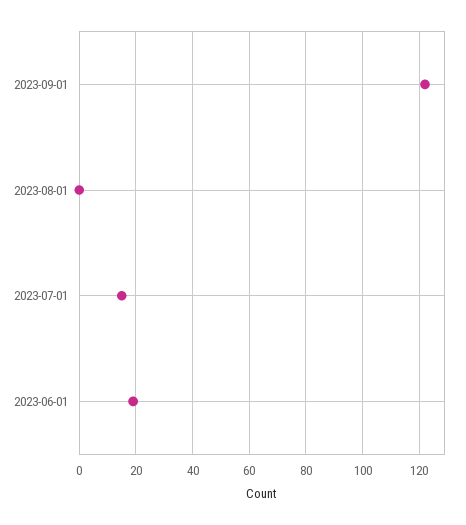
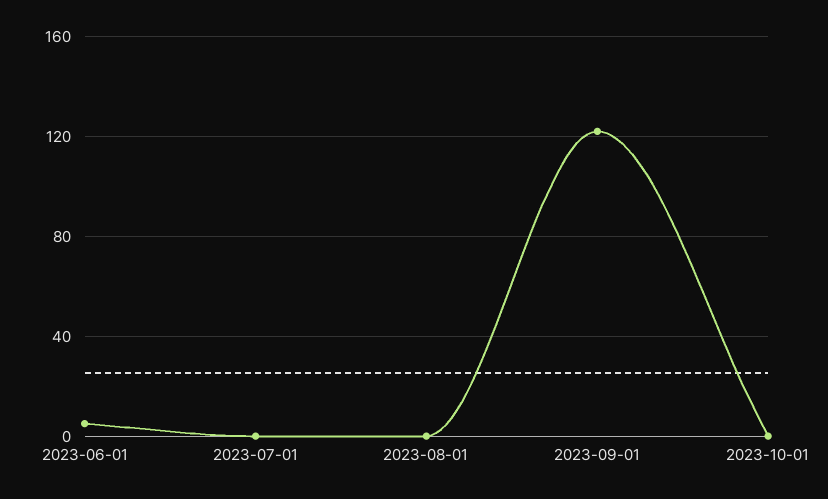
2023-07-01: 15 -> 0
2023-06-01: 20 -> 5
2023-10-01: none -> 0

